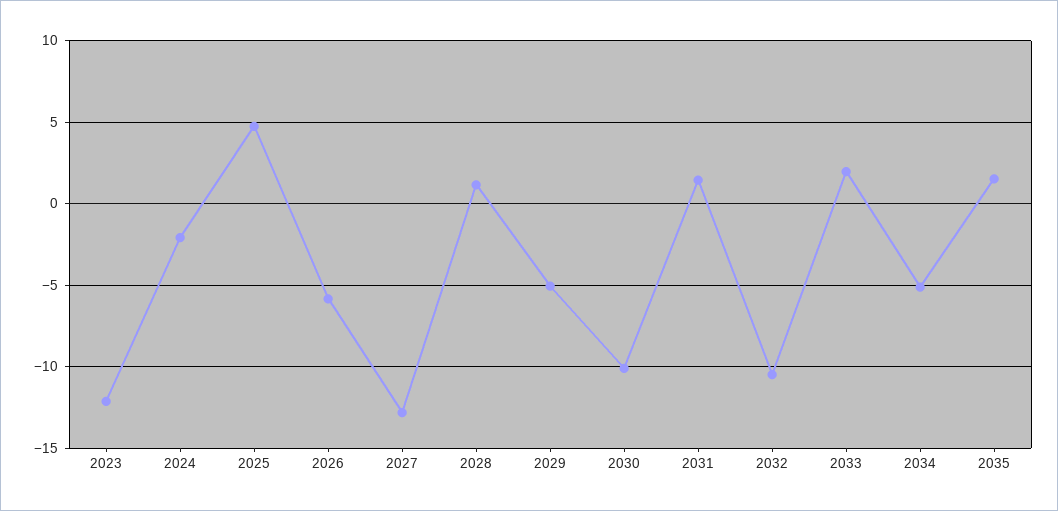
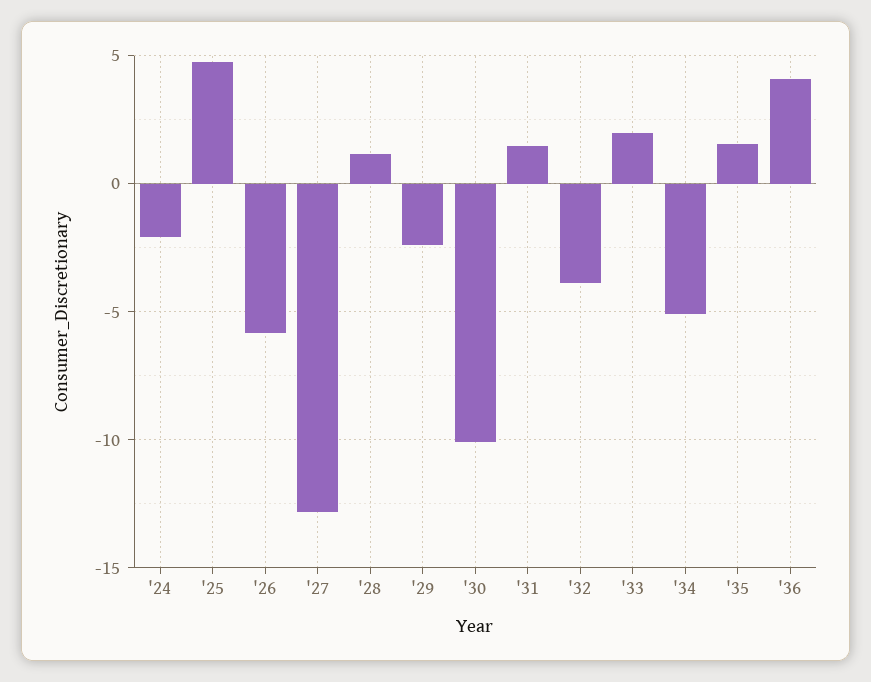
2023: -12 -> none
2029: -5 -> -2.5
2032: -10.5 -> -4
'36: none -> 4

